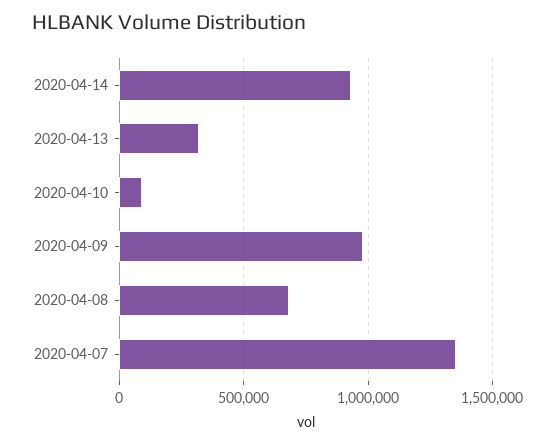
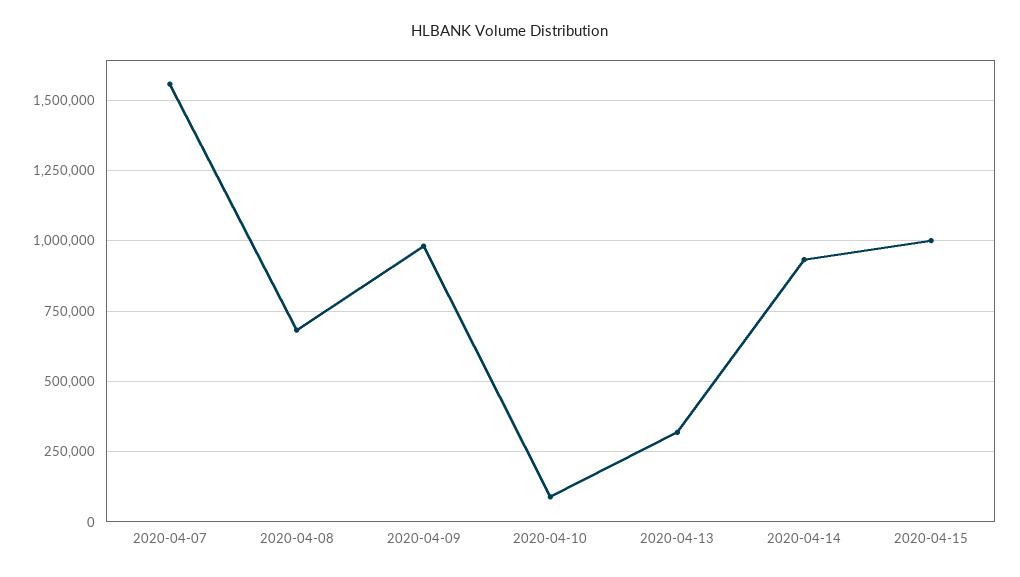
2020-04-07: 1350000 -> 1550000
2020-04-15: none -> 1000000

